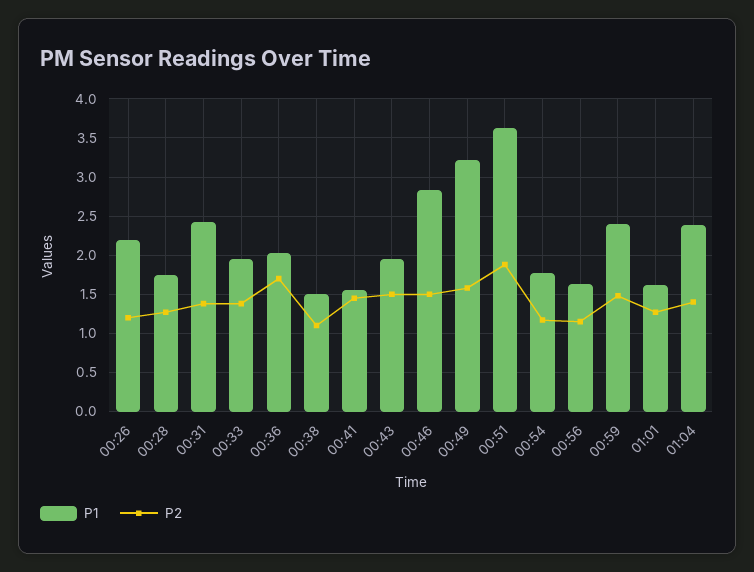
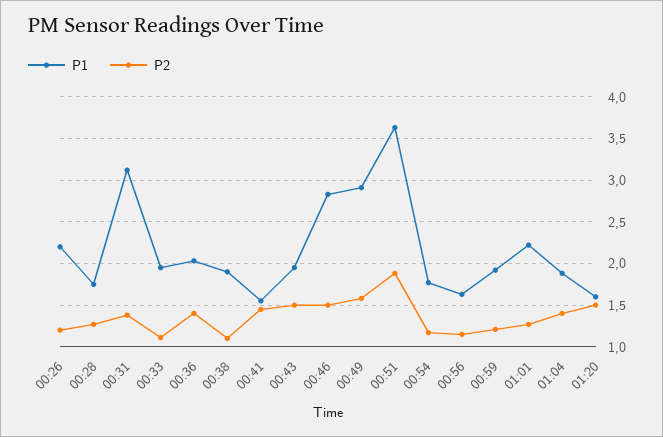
P1, 00:31: 2.4 -> 3.1
P2, 00:33: 1.4 -> 1.1
P2, 00:36: 1.7 -> 1.4
P1, 00:38: 1.5 -> 1.9
P1, 00:49: 3.2 -> 2.9
P1, 00:59: 2.4 -> 1.9
P2, 00:59: 1.5 -> 1.2
P1, 01:01: 1.6 -> 2.2
P1, 01:04: 2.4 -> 1.9
P1, 01:20: none -> 1.6
P2, 01:20: none -> 1.5

